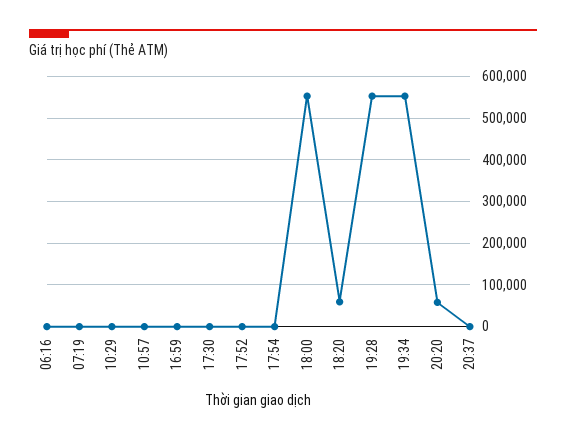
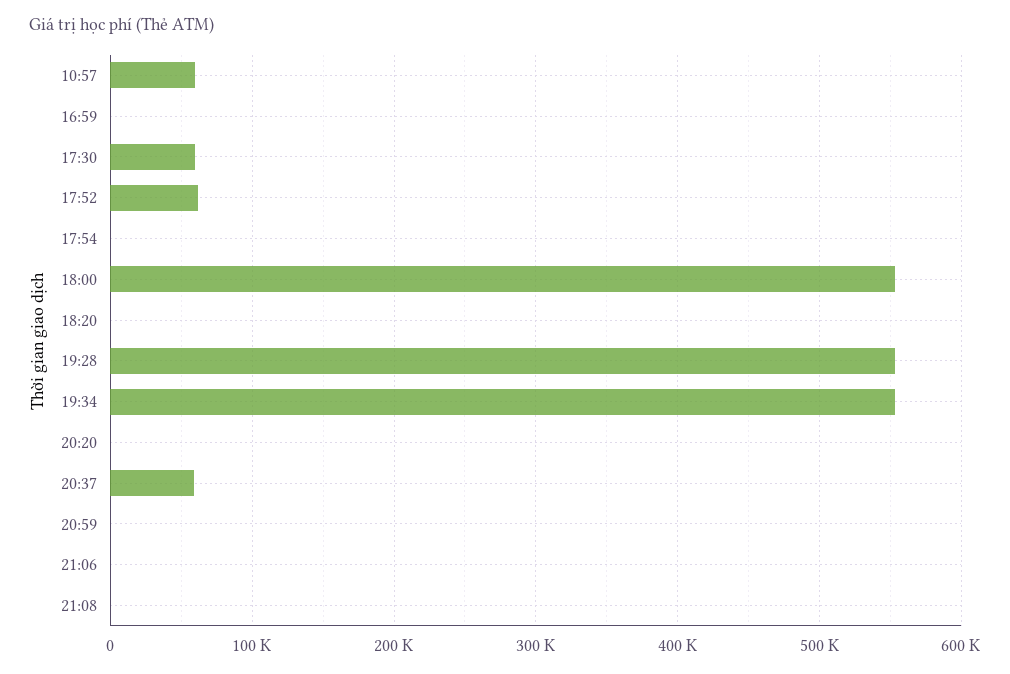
06:16: 0 -> none
07:19: 0 -> none
10:29: 0 -> none
10:57: 0 -> 60000
17:30: 0 -> 60000
17:52: 0 -> 60000
18:20: 60000 -> 0
20:20: 60000 -> 0
20:37: 0 -> 60000
20:59: none -> 0
21:06: none -> 0
21:08: none -> 0

